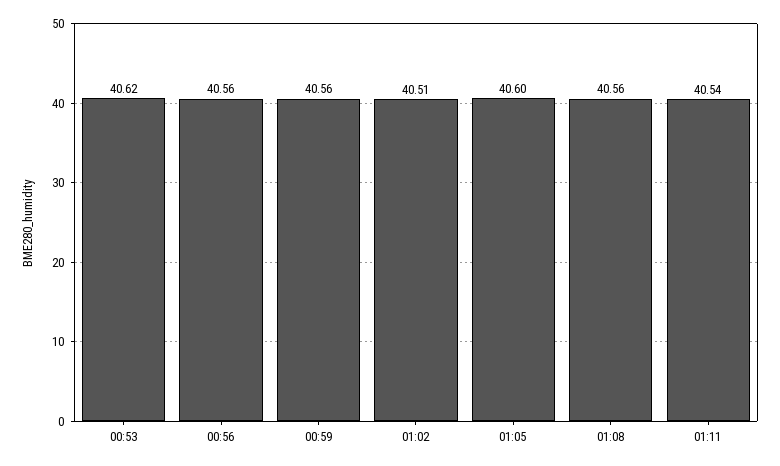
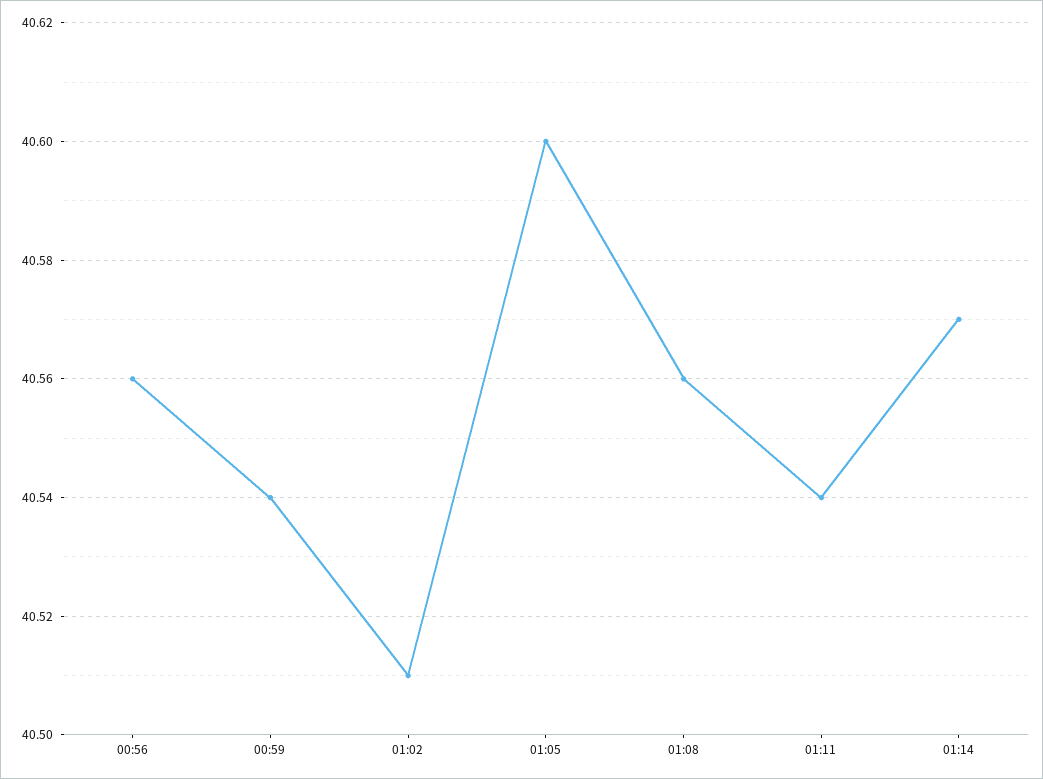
00:53: 40.62 -> none
00:59: 40.56 -> 40.54
01:14: none -> 40.57

